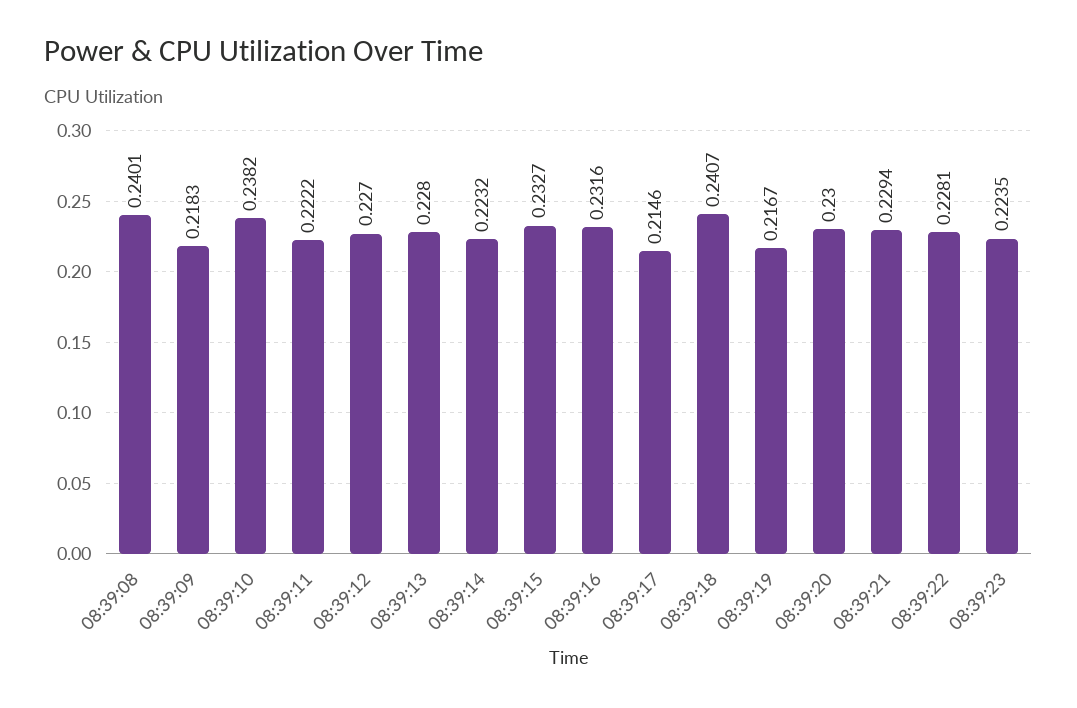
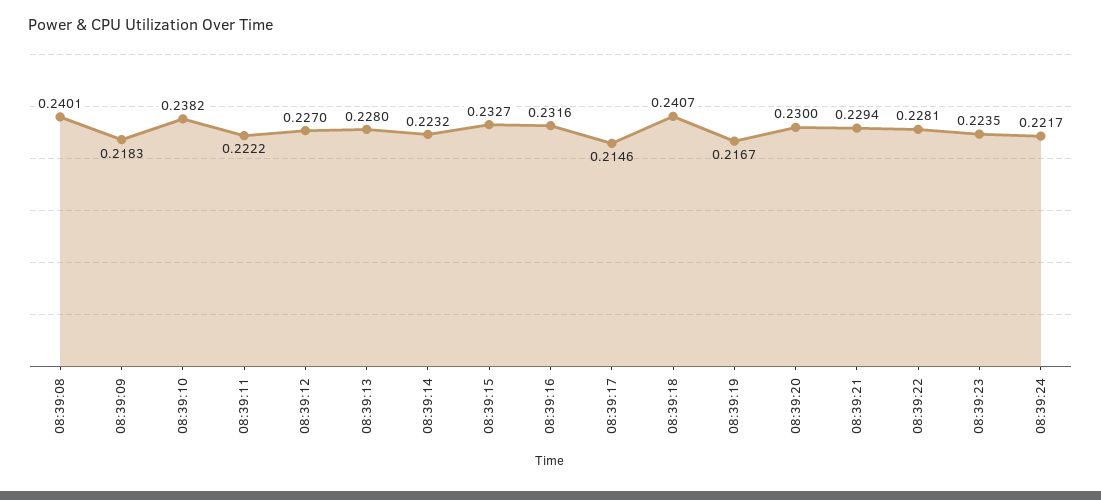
08:39:24: none -> 0.2217

